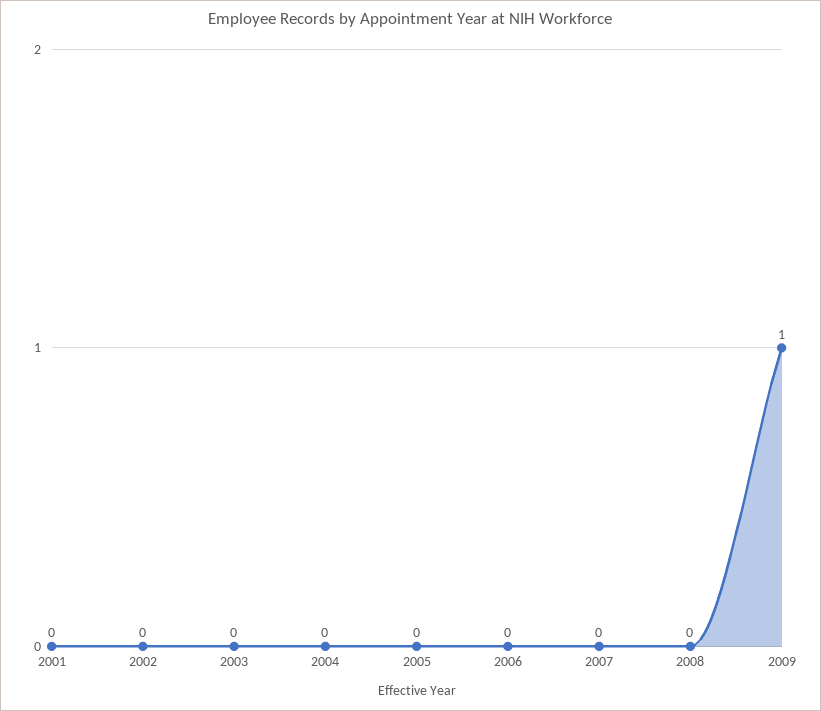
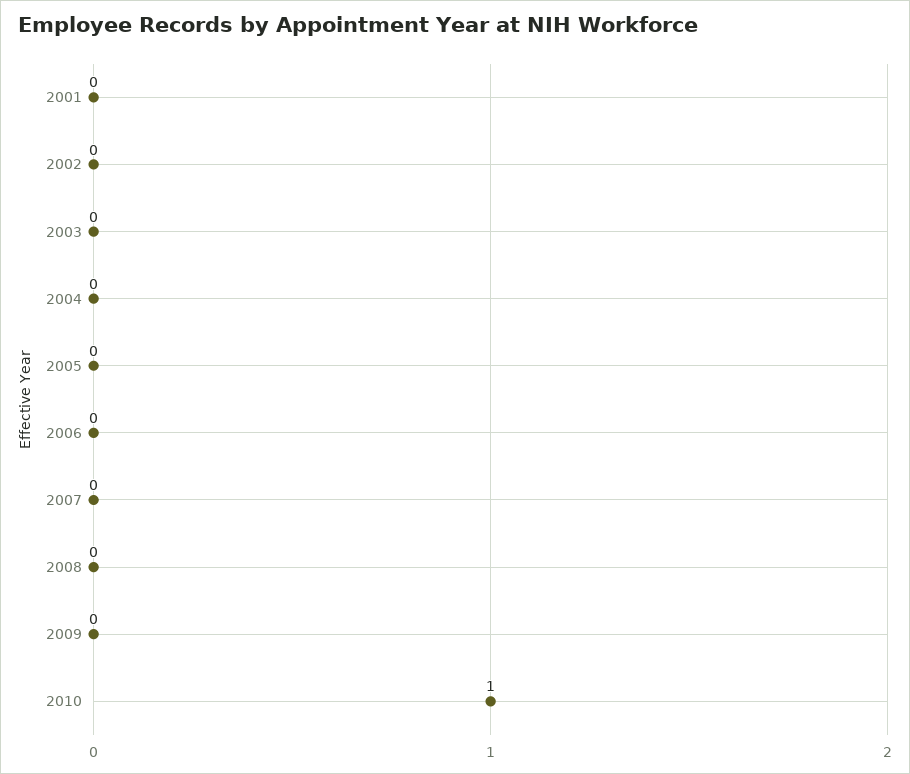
2009: 1 -> 0
2010: none -> 1

